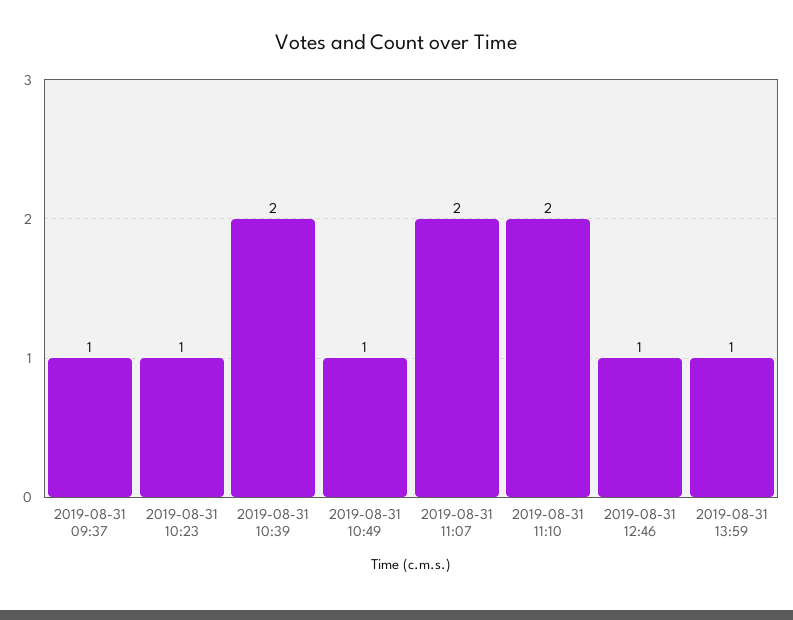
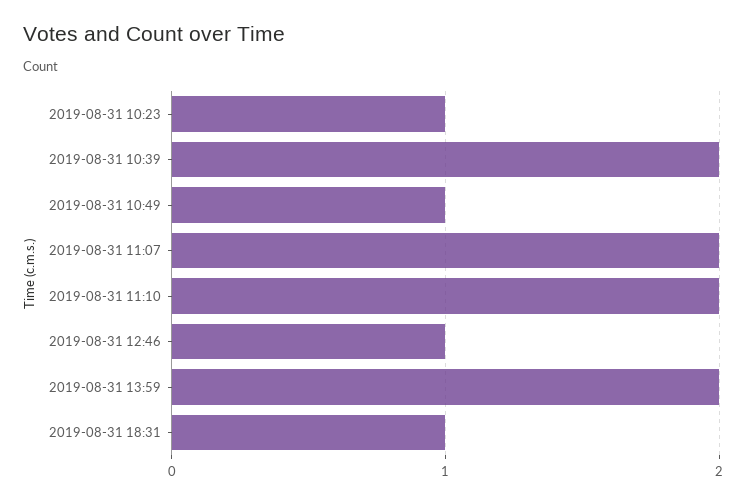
2019-08-31 09:37: 1 -> none
2019-08-31 13:59: 1 -> 2
2019-08-31 18:31: none -> 1

